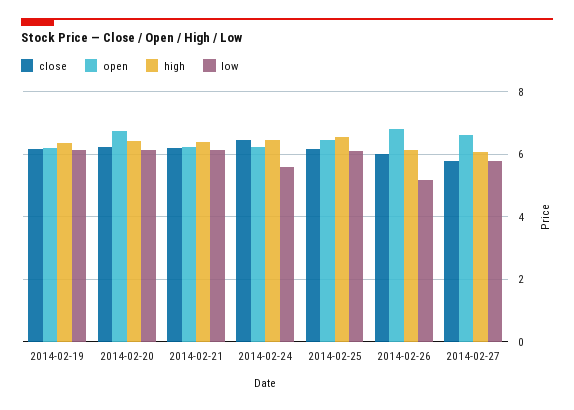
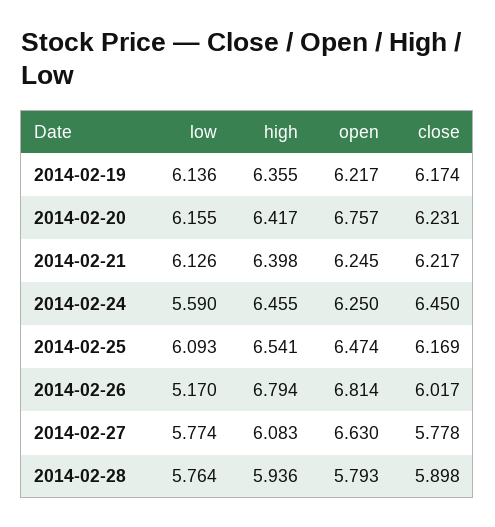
high, 2014-02-26: 6.2 -> 6.794
low, 2014-02-28: none -> 5.764
high, 2014-02-28: none -> 5.936
open, 2014-02-28: none -> 5.793
close, 2014-02-28: none -> 5.898

